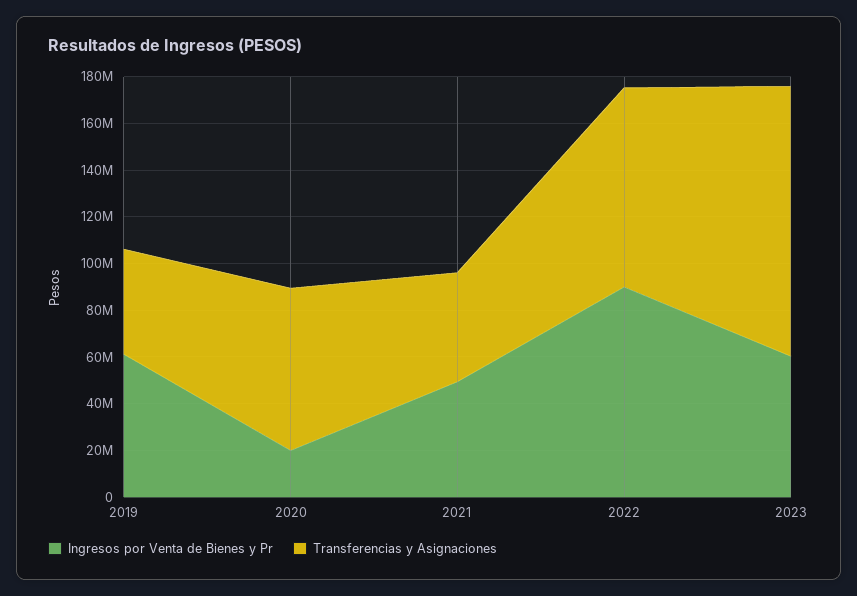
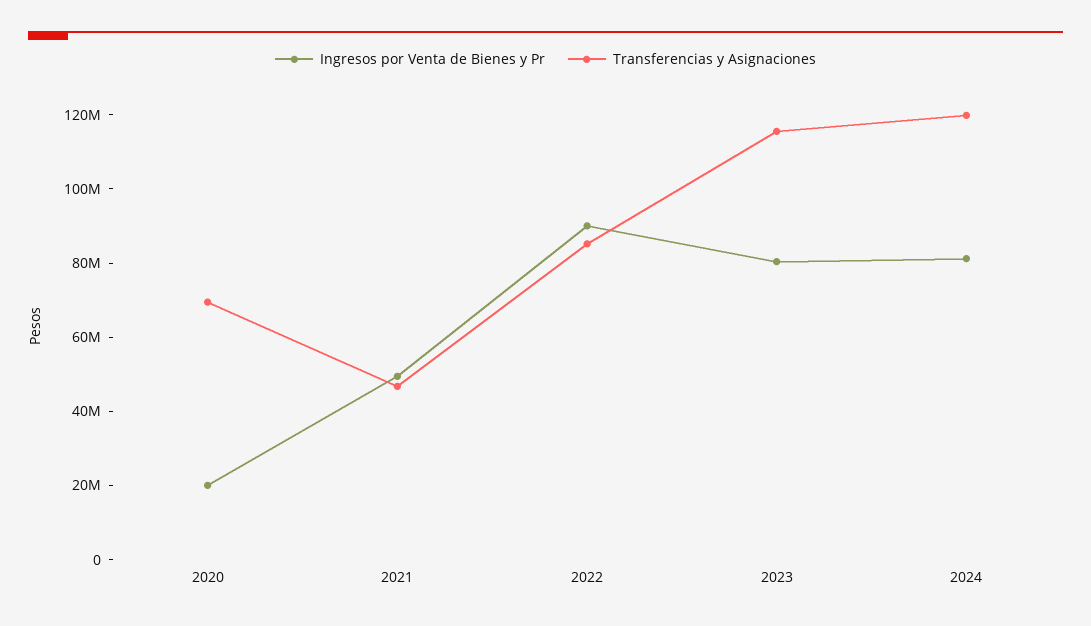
Ingresos por Venta de Bienes y Pr, 2019: 60000000 -> none
Transferencias y Asignaciones, 2019: 45000000 -> none
Ingresos por Venta de Bienes y Pr, 2023: 60000000 -> 80000000
Ingresos por Venta de Bienes y Pr, 2024: none -> 80000000
Transferencias y Asignaciones, 2024: none -> 120000000

